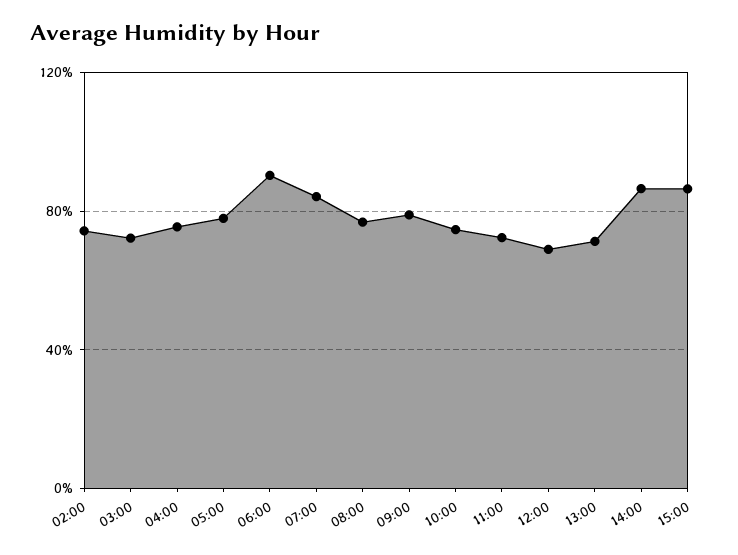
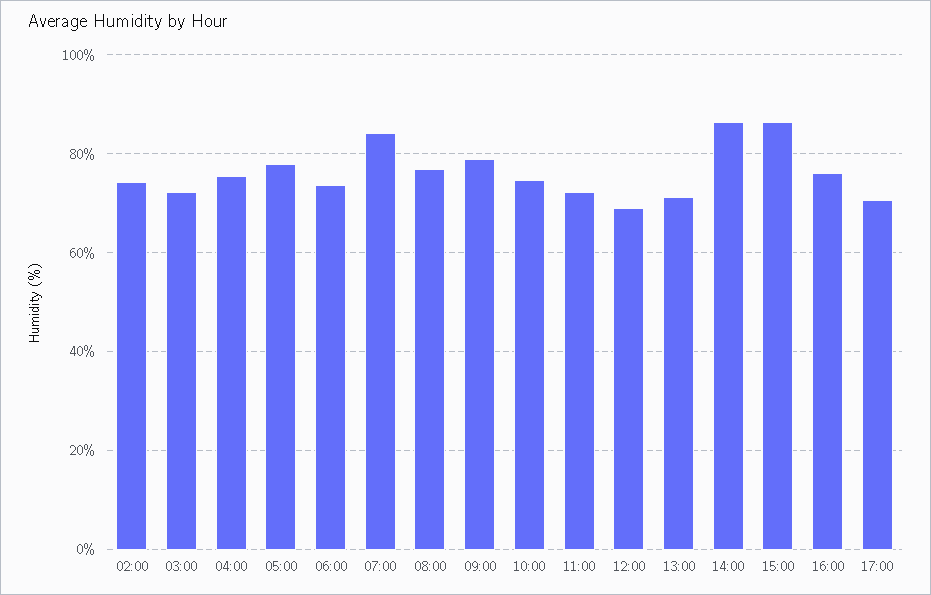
06:00: 90 -> 74
16:00: none -> 76
17:00: none -> 70

